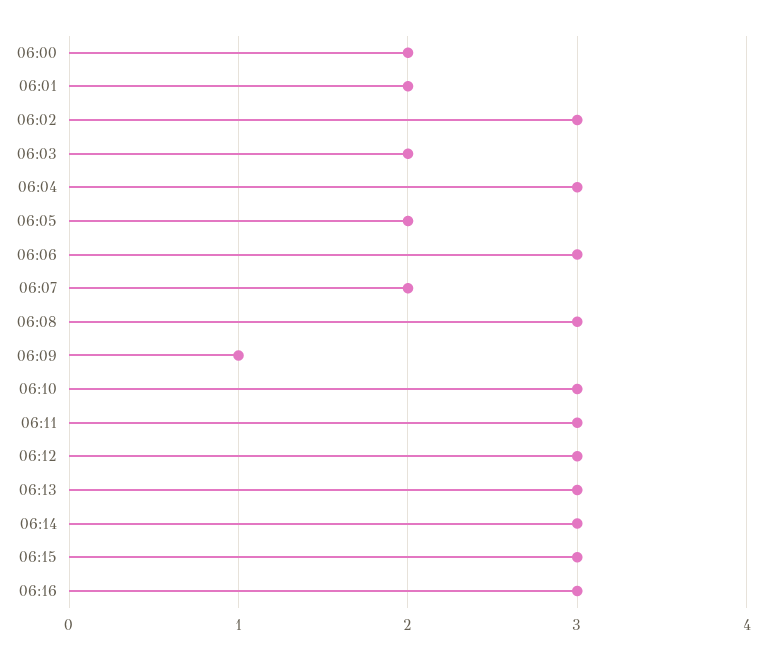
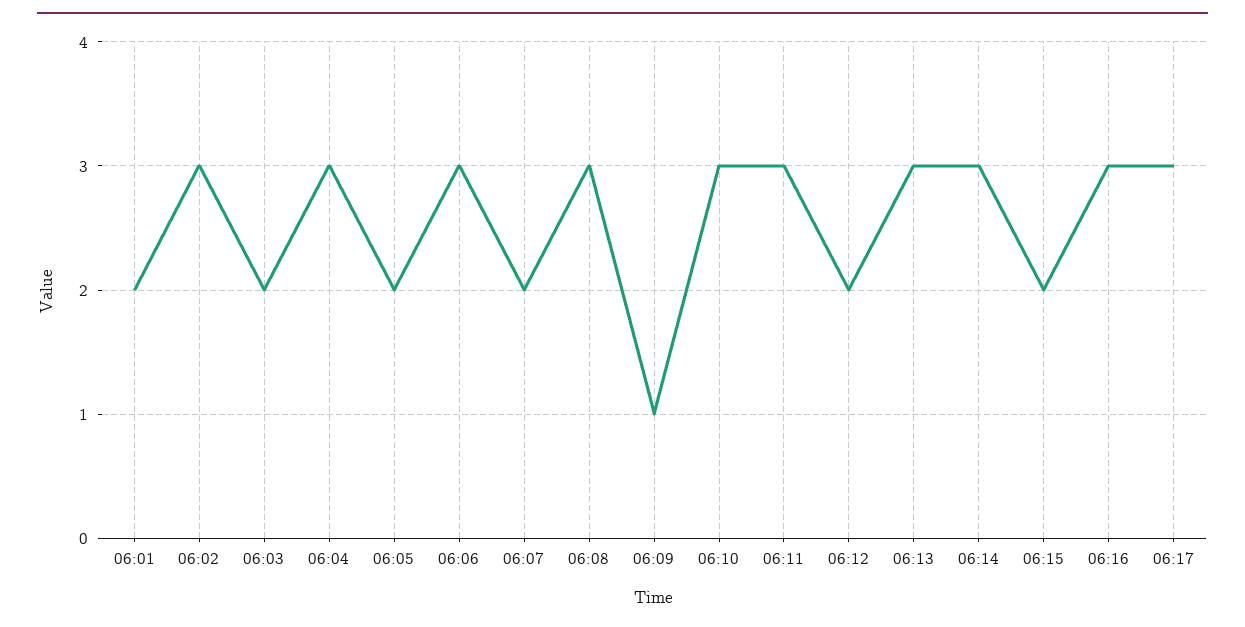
06:00: 2 -> none
06:12: 3 -> 2
06:15: 3 -> 2
06:17: none -> 3

